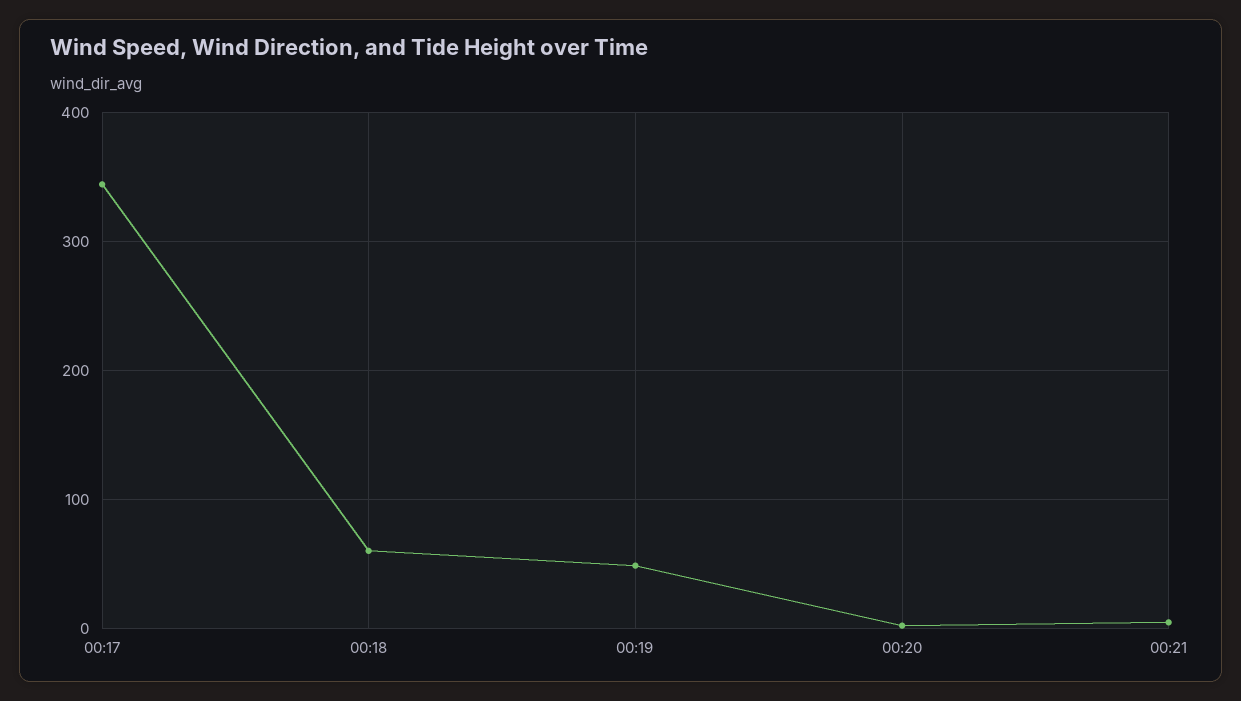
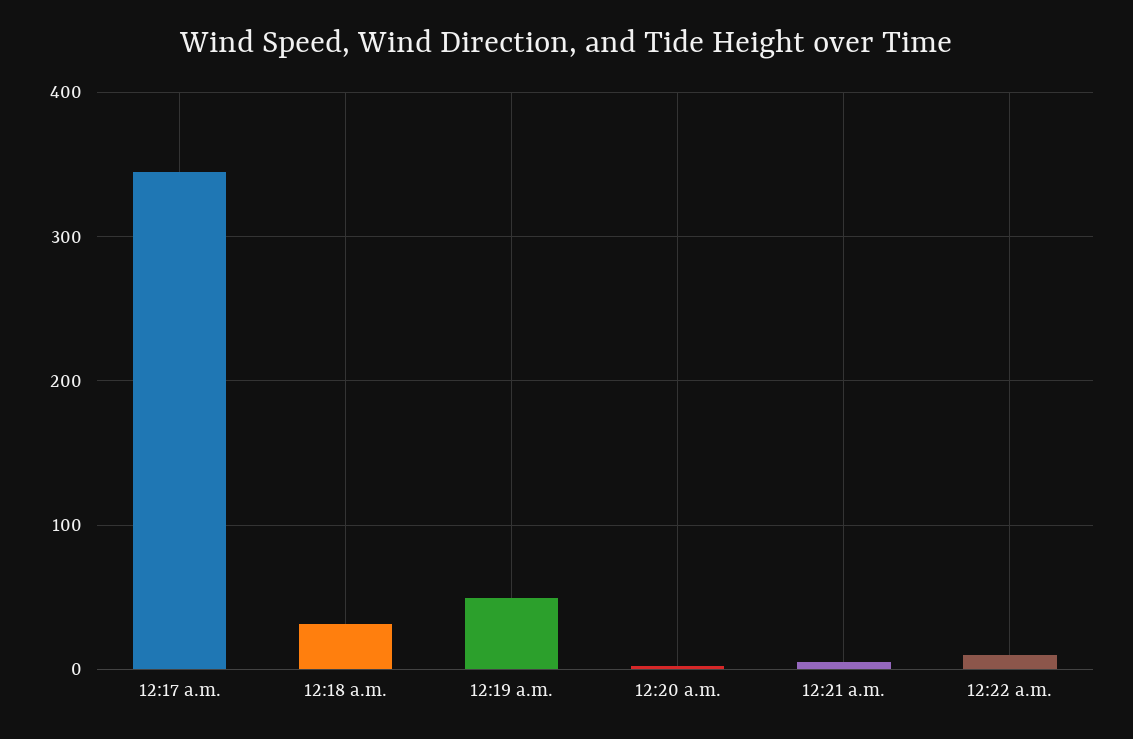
00:18: 60 -> 30
12:22 a.m.: none -> 10

